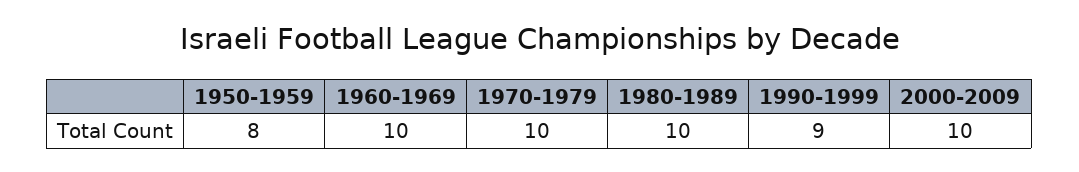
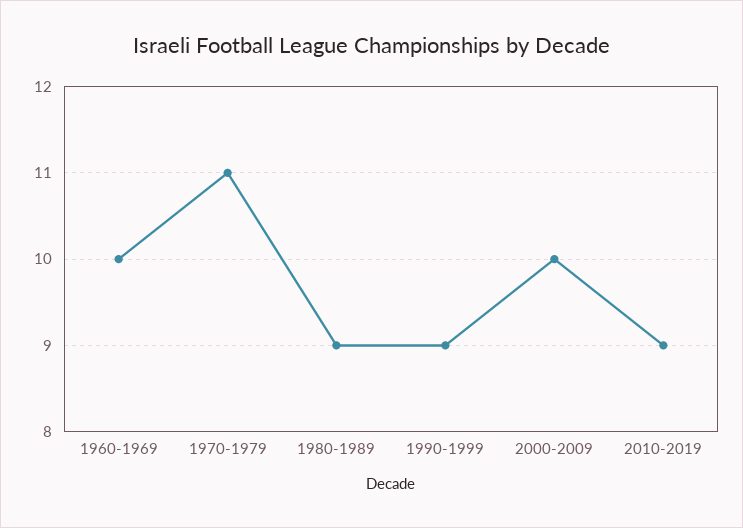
1950-1959: 8 -> none
1970-1979: 10 -> 11
1980-1989: 10 -> 9
2010-2019: none -> 9

